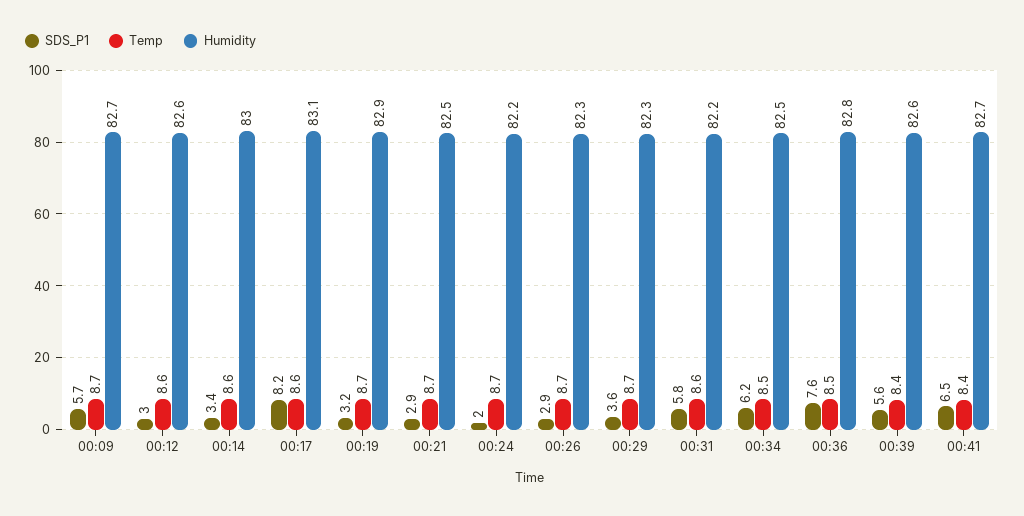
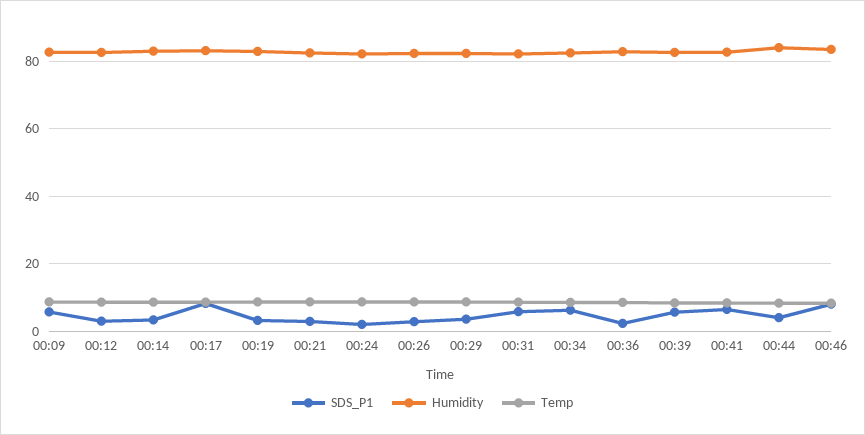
SDS_P1, 00:36: 7.6 -> 2
SDS_P1, 00:44: none -> 4
Humidity, 00:44: none -> 84
Temp, 00:44: none -> 8
SDS_P1, 00:46: none -> 8
Humidity, 00:46: none -> 84
Temp, 00:46: none -> 8

